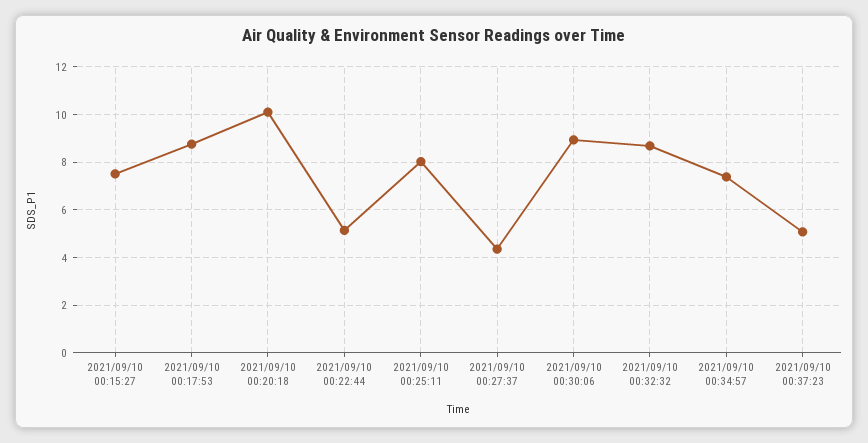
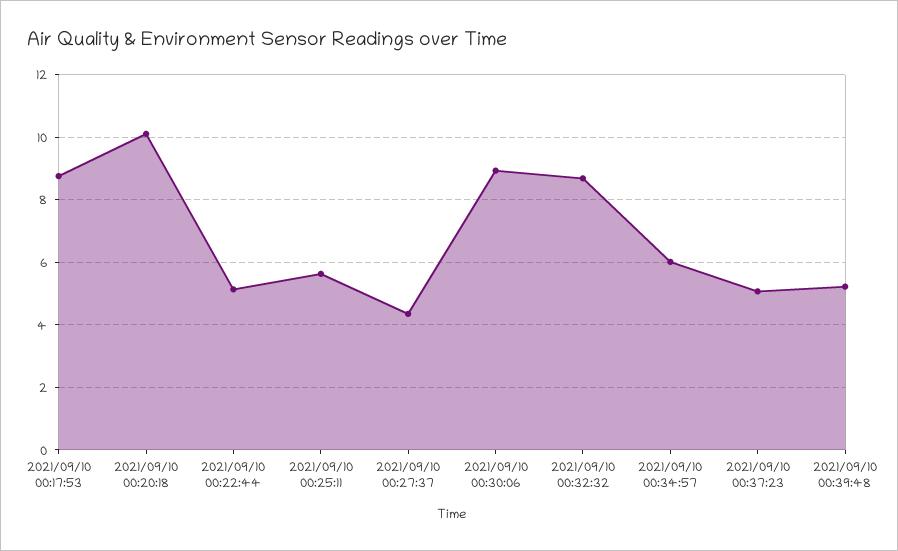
2021/09/10 00:15:27: 7.5 -> none
2021/09/10 00:25:11: 8 -> 5.6
2021/09/10 00:34:57: 7.5 -> 6
2021/09/10 00:39:48: none -> 5.2

